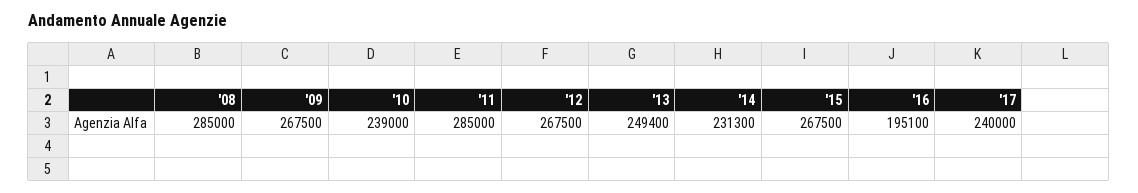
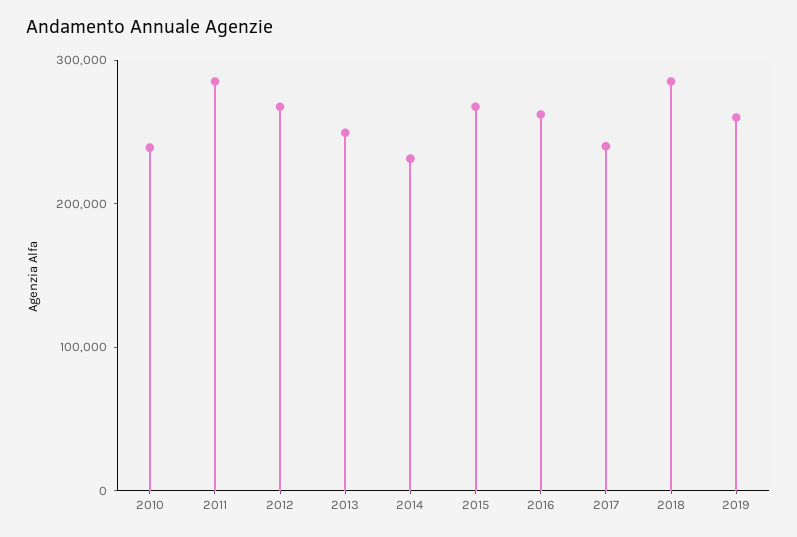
'08: 285000 -> none
'09: 267500 -> none
'16: 195100 -> 260000
2018: none -> 280000
2019: none -> 260000

